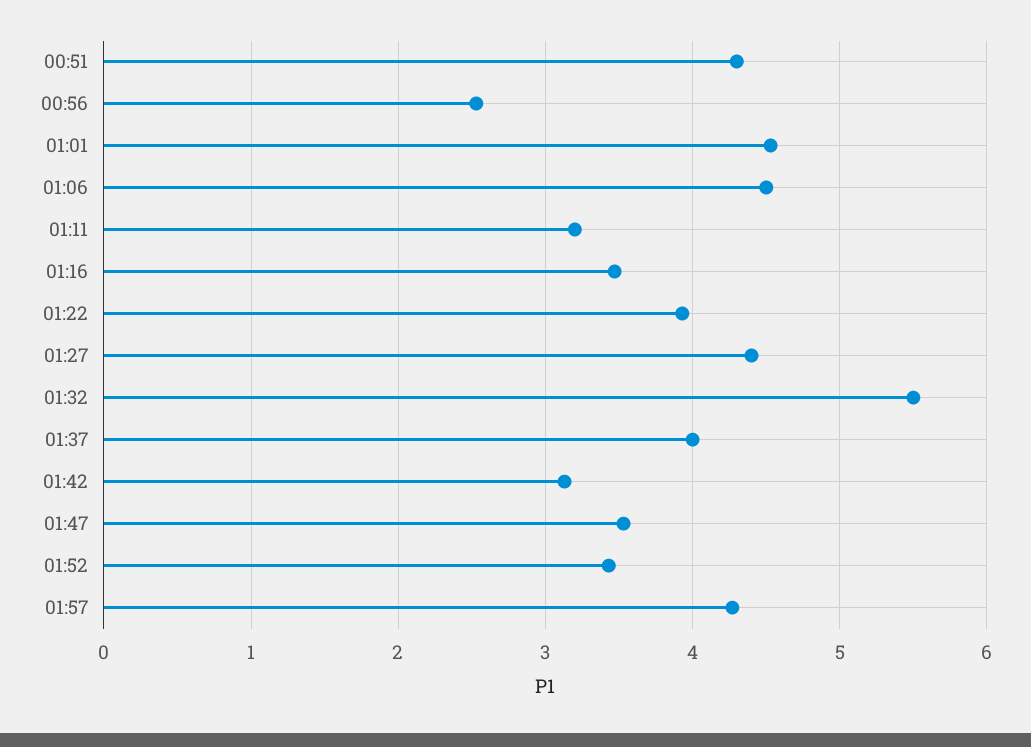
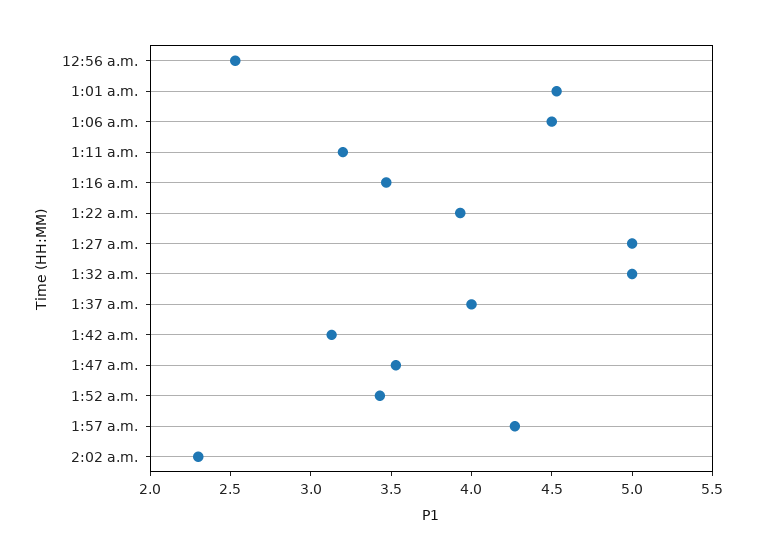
00:51: 4.3 -> none
01:27: 4.4 -> 5
01:32: 5.5 -> 5
2:02 a.m.: none -> 2.3

